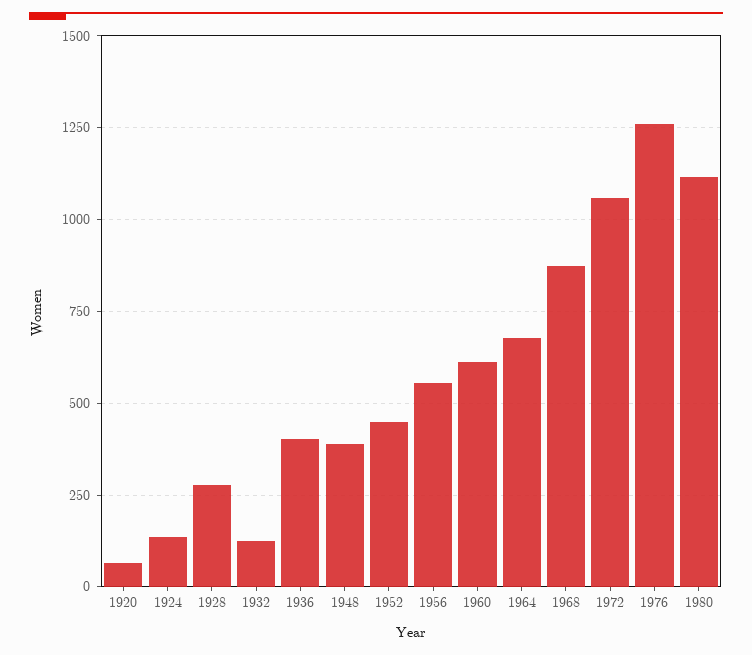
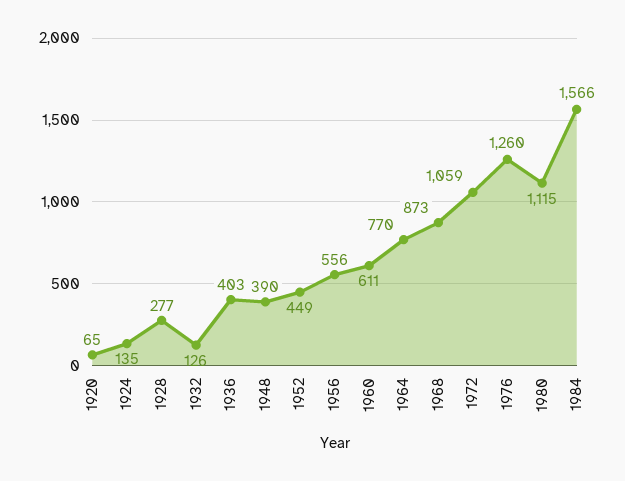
1964: 675 -> 770
1984: none -> 1566

